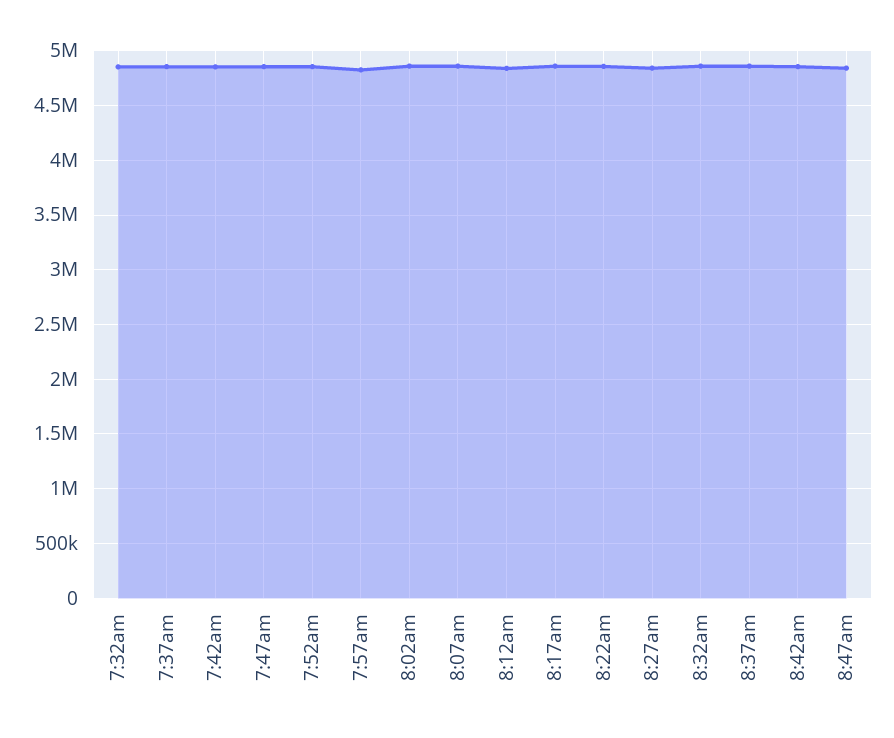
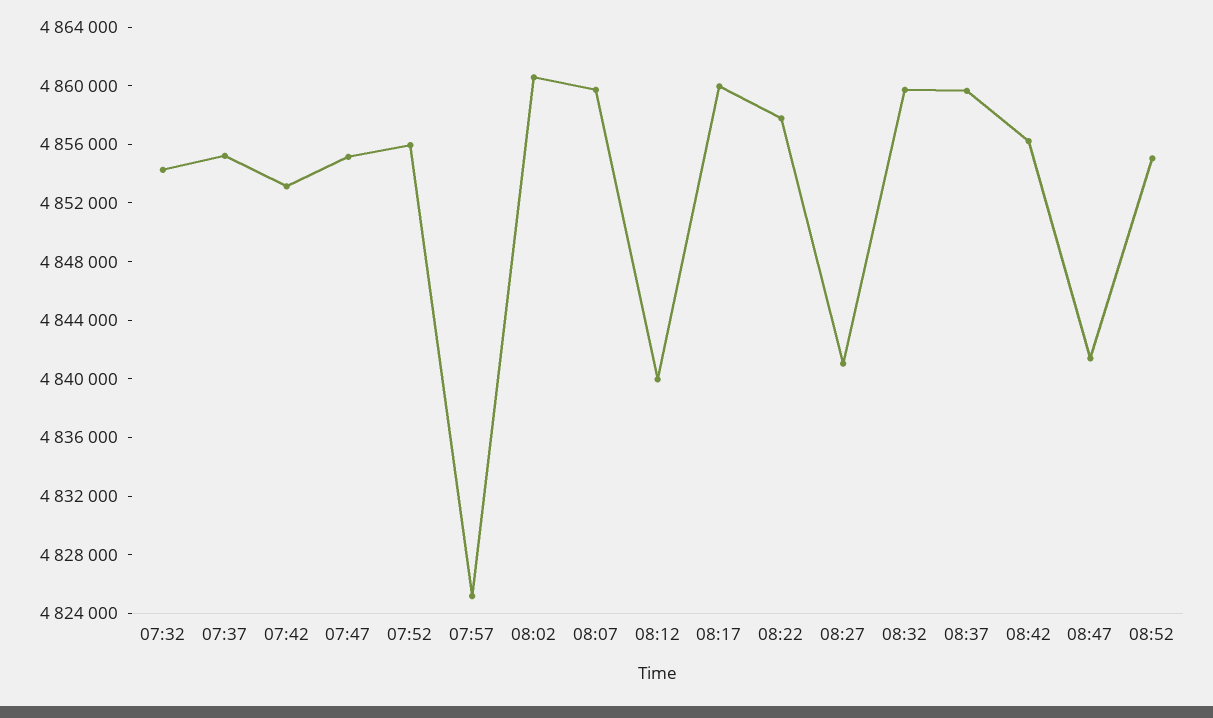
08:52: none -> 4855000

